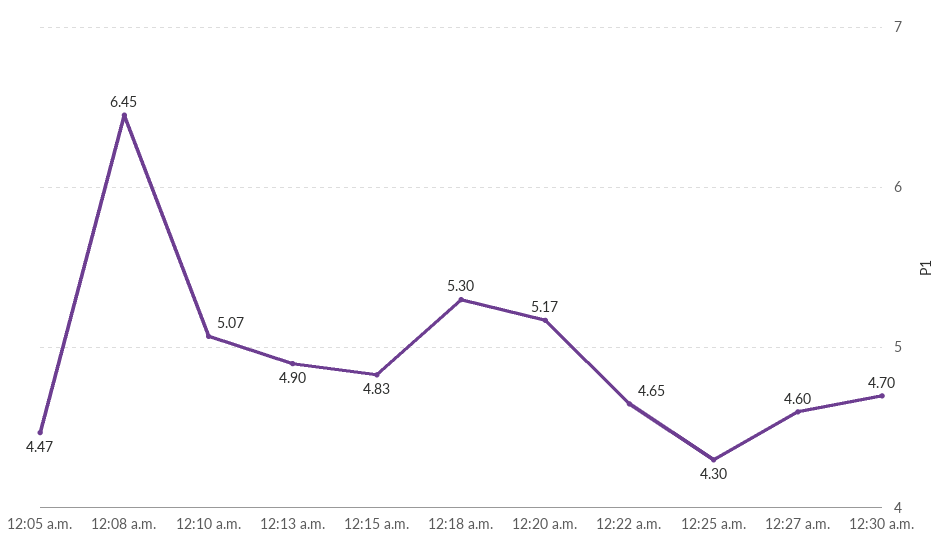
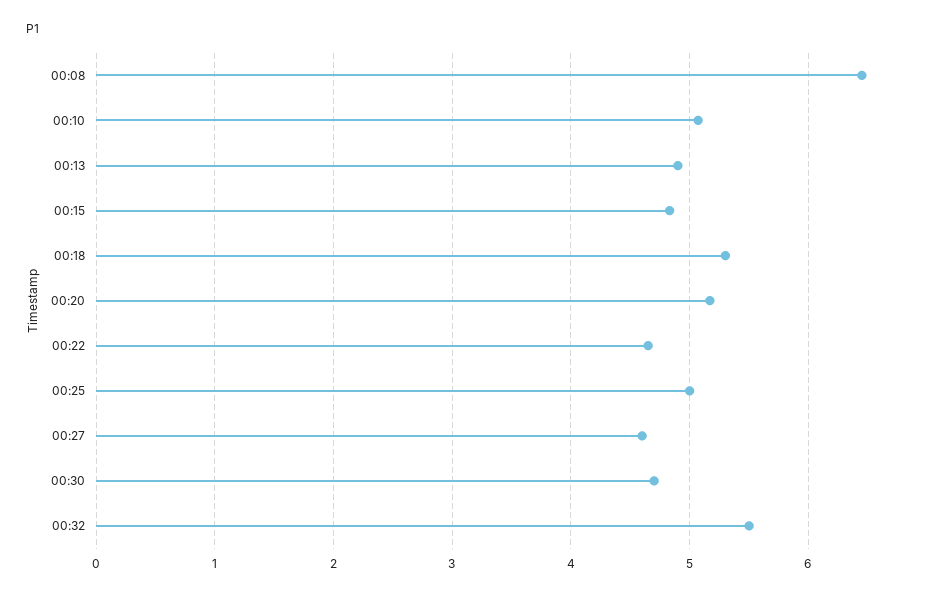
12:05 a.m.: 4.47 -> none
12:25 a.m.: 4.3 -> 5
00:32: none -> 5.5

